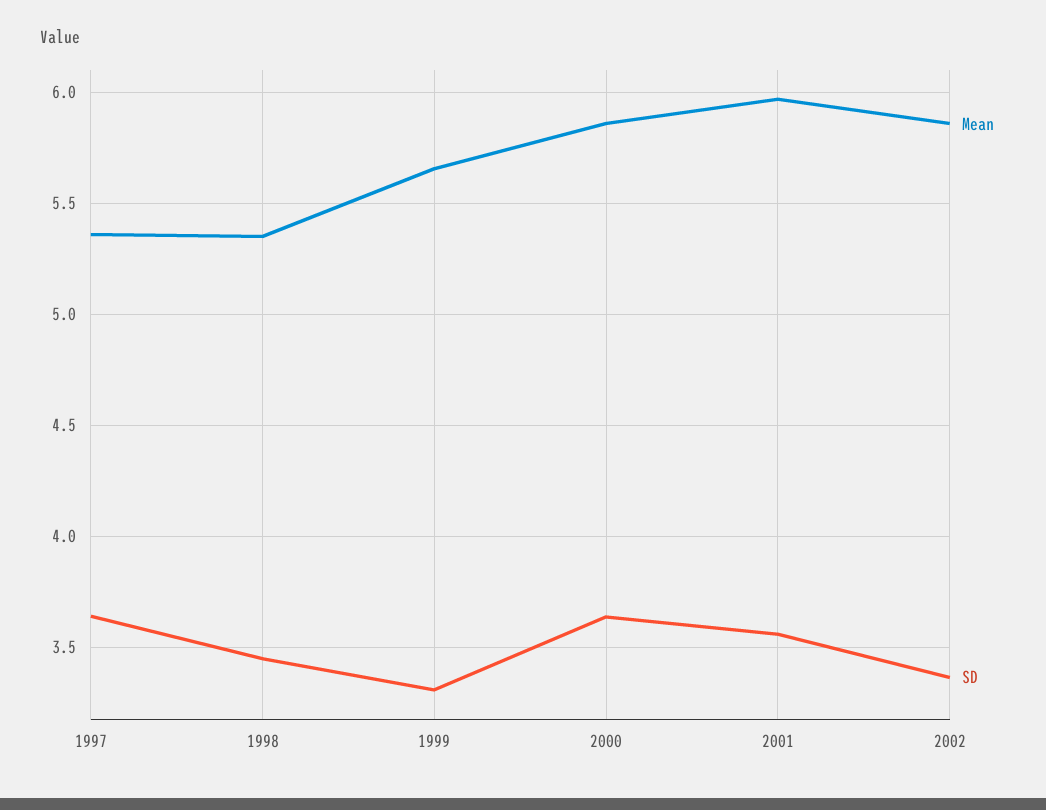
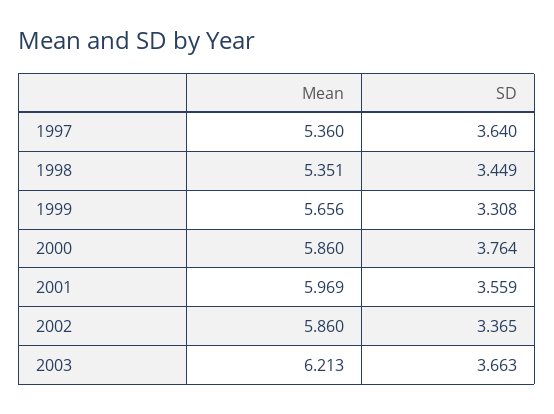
SD, 2000: 3.65 -> 3.764
Mean, 2003: none -> 6.213
SD, 2003: none -> 3.663

